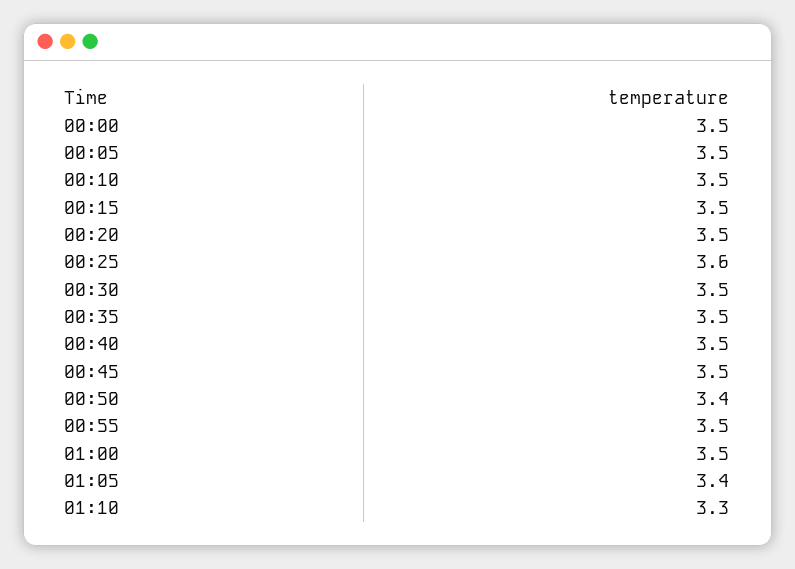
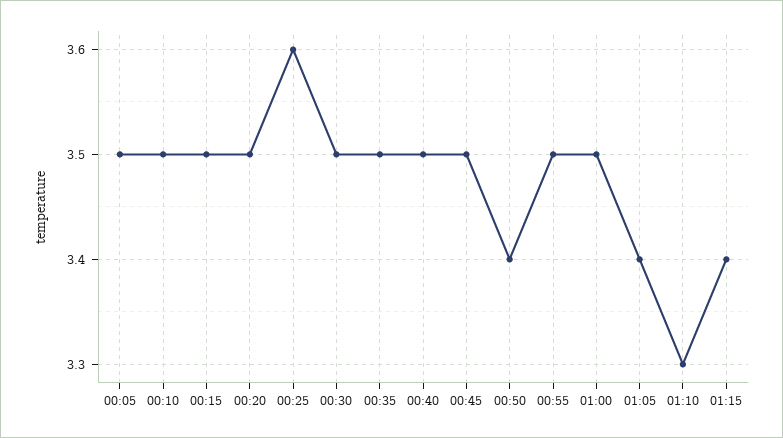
00:00: 3.5 -> none
01:15: none -> 3.4

